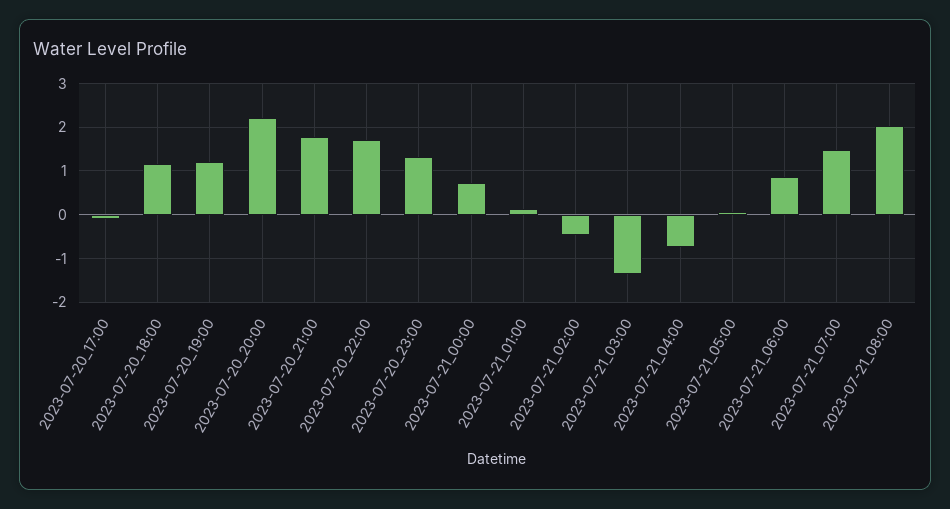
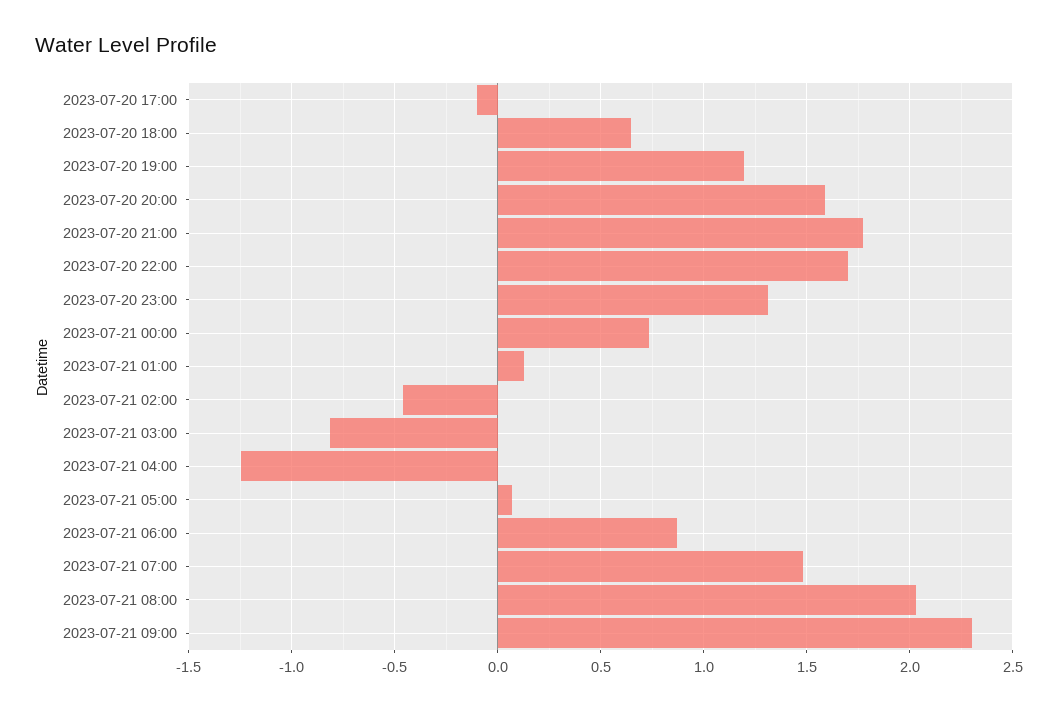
2023-07-20_18:00: 1.2 -> 0.65
2023-07-20_20:00: 2.2 -> 1.6
2023-07-21_03:00: -1.4 -> -0.8
2023-07-21_04:00: -0.8 -> -1.25
2023-07-21 09:00: none -> 2.3

